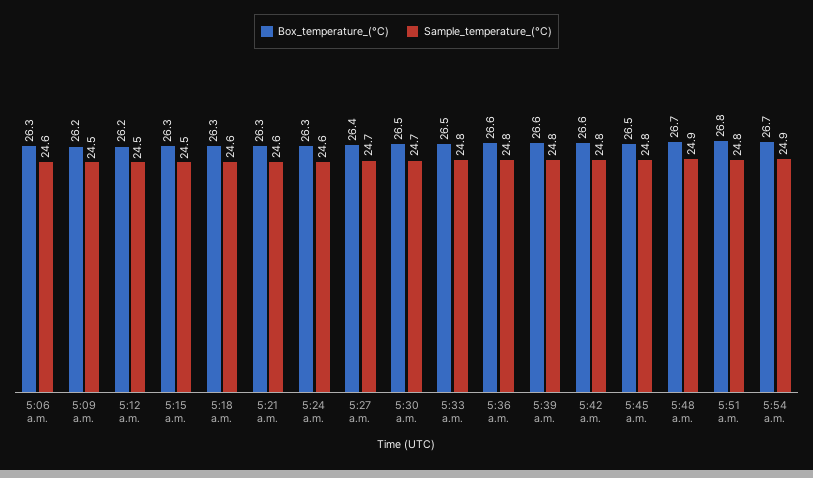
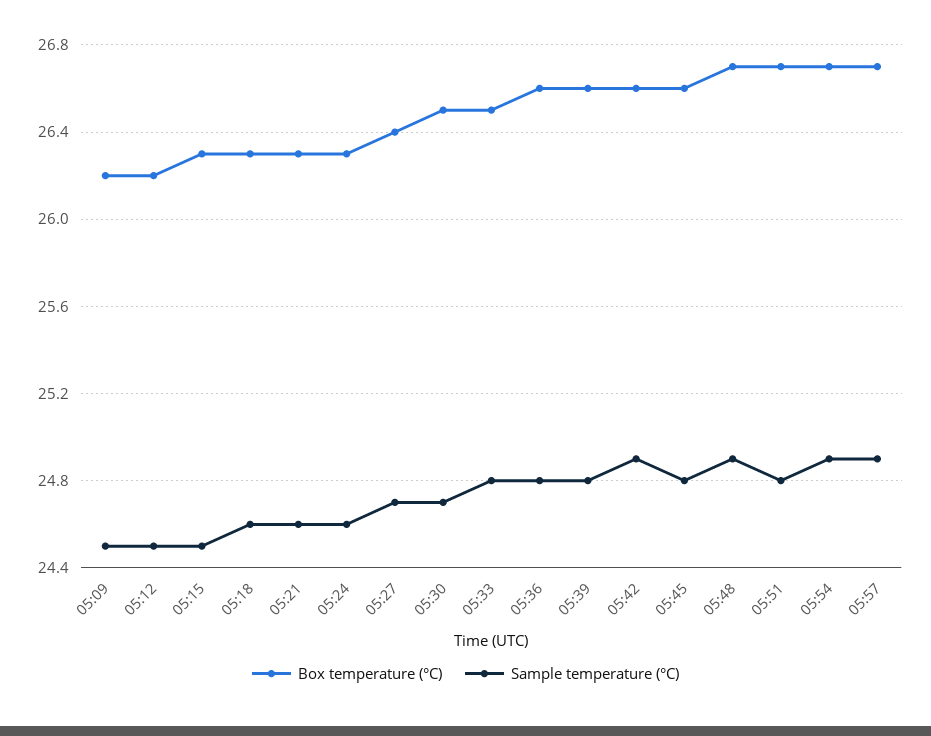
Box_temperature_(°C), 5:06 a.m.: 26.3 -> none
Sample_temperature_(°C), 5:06 a.m.: 24.6 -> none
Sample_temperature_(°C), 5:42 a.m.: 24.8 -> 24.9
Box_temperature_(°C), 5:45 a.m.: 26.5 -> 26.6
Box_temperature_(°C), 5:51 a.m.: 26.8 -> 26.7
Box_temperature_(°C), 05:57: none -> 26.7
Sample_temperature_(°C), 05:57: none -> 24.9

